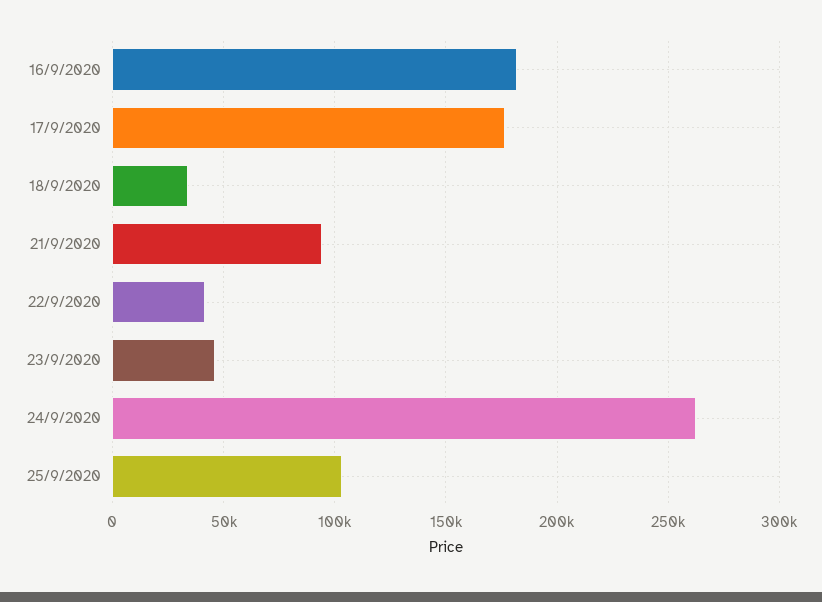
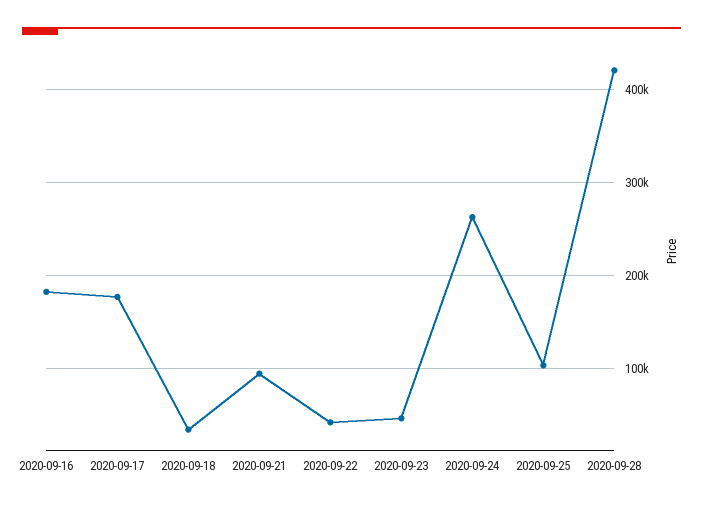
2020-09-28: none -> 420000

